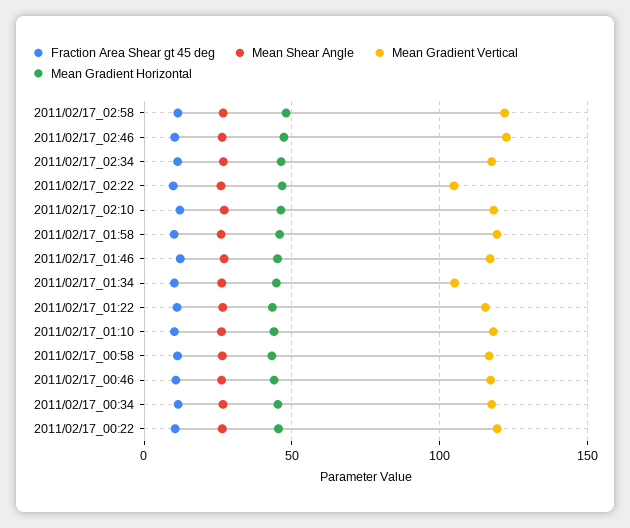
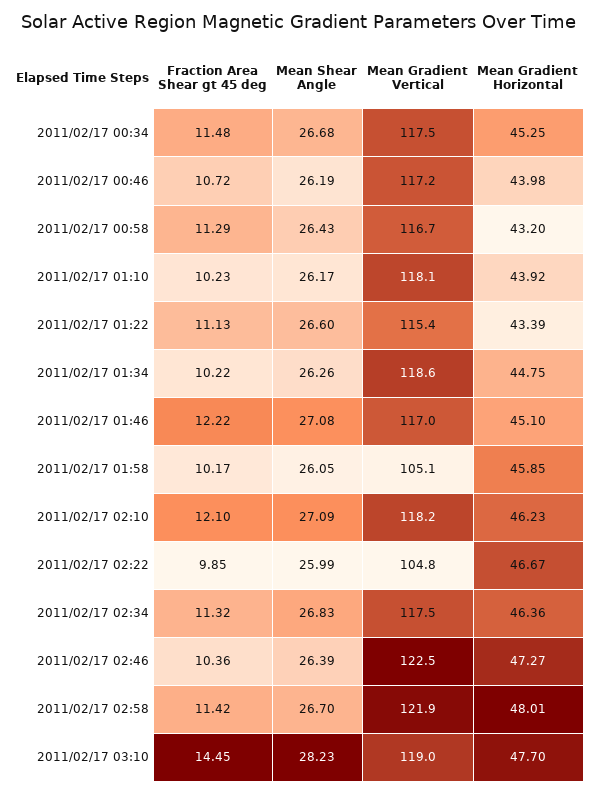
Mean Gradient Vertical, 2011/02/17_01:58: 120 -> 105.1
Mean Gradient Vertical, 2011/02/17_01:34: 105 -> 118.6
Fraction Area Shear gt 45 deg, 2011/02/17_00:22: 10 -> none
Mean Shear Angle, 2011/02/17_00:22: 25 -> none
Mean Gradient Vertical, 2011/02/17_00:22: 120 -> none
Mean Gradient Horizontal, 2011/02/17_00:22: 45 -> none
Fraction Area Shear gt 45 deg, 2011/02/17 03:10: none -> 14.45
Mean Shear Angle, 2011/02/17 03:10: none -> 28.23
Mean Gradient Vertical, 2011/02/17 03:10: none -> 119
Mean Gradient Horizontal, 2011/02/17 03:10: none -> 47.7

